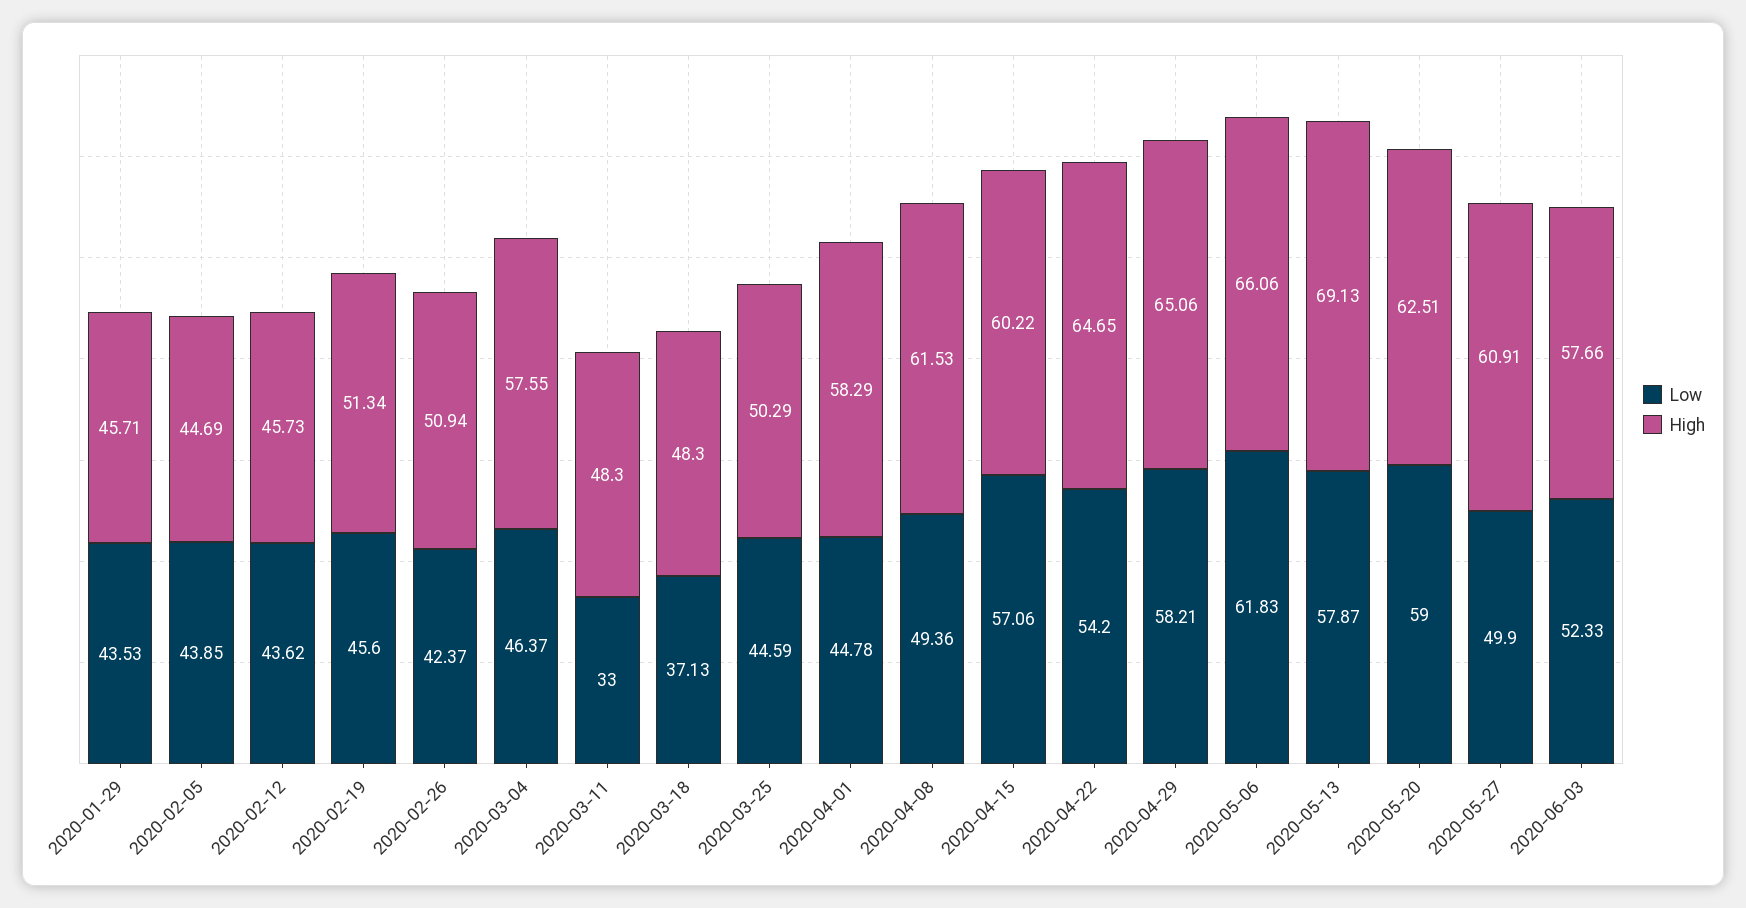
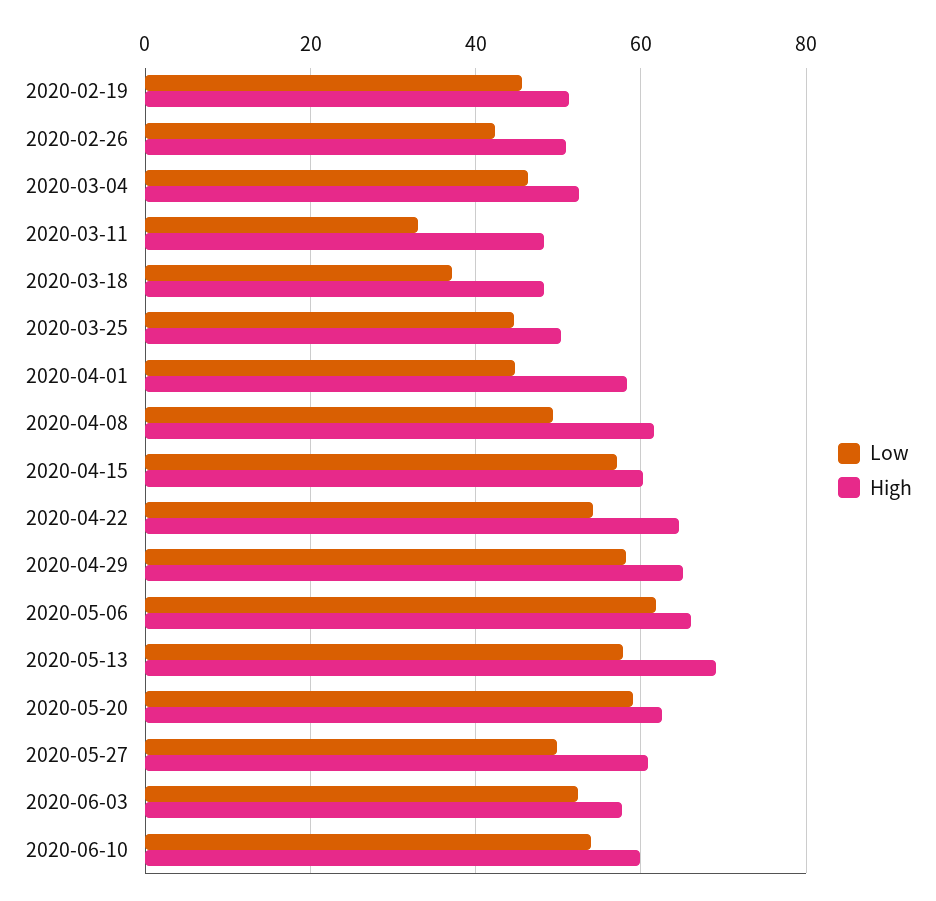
Low, 2020-01-29: 43.53 -> none
High, 2020-01-29: 45.71 -> none
Low, 2020-02-05: 43.85 -> none
High, 2020-02-05: 44.69 -> none
Low, 2020-02-12: 43.62 -> none
High, 2020-02-12: 45.73 -> none
High, 2020-03-04: 57.55 -> 52
Low, 2020-06-10: none -> 54
High, 2020-06-10: none -> 60

